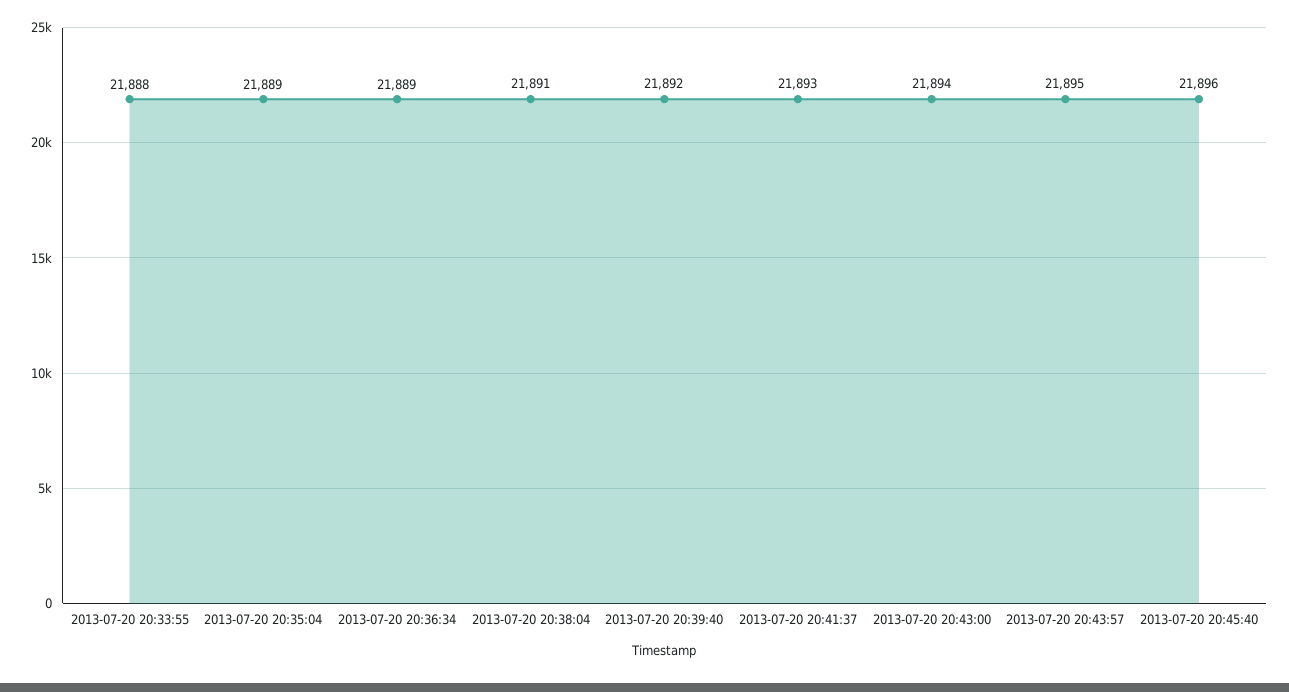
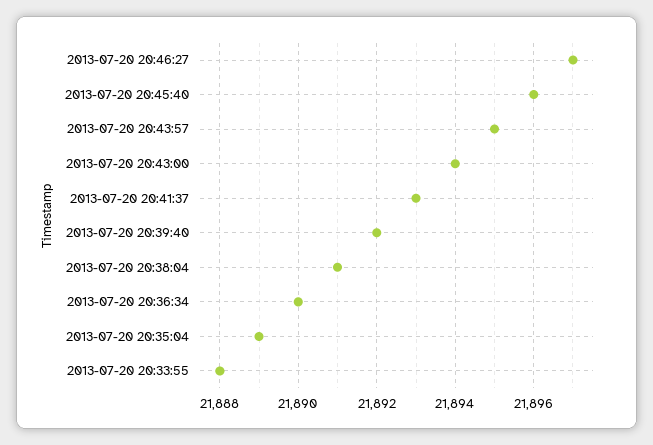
2013-07-20 20:36:34: 21889 -> 21890
2013-07-20 20:46:27: none -> 21897

